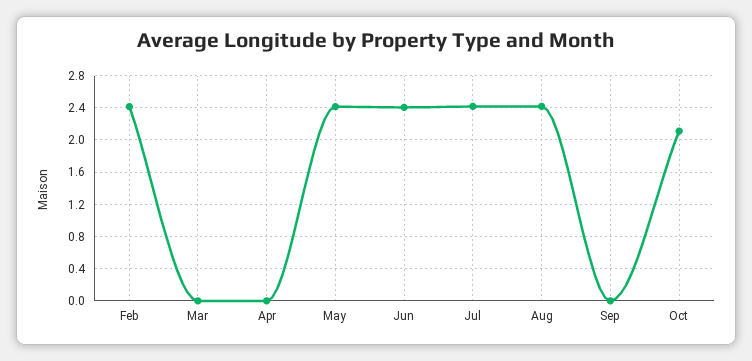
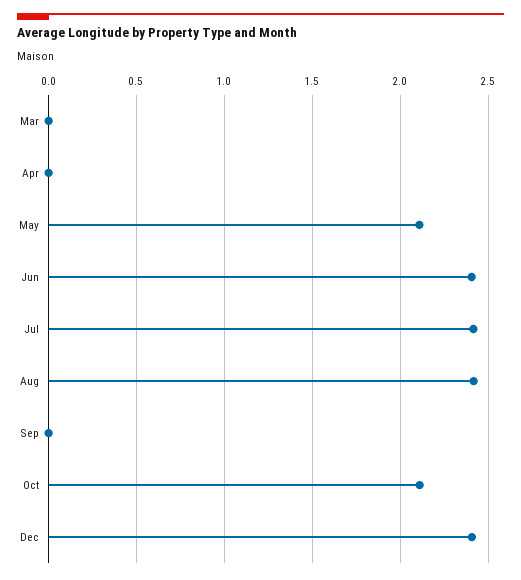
Feb: 2.4 -> none
May: 2.4 -> 2.1
Dec: none -> 2.4

